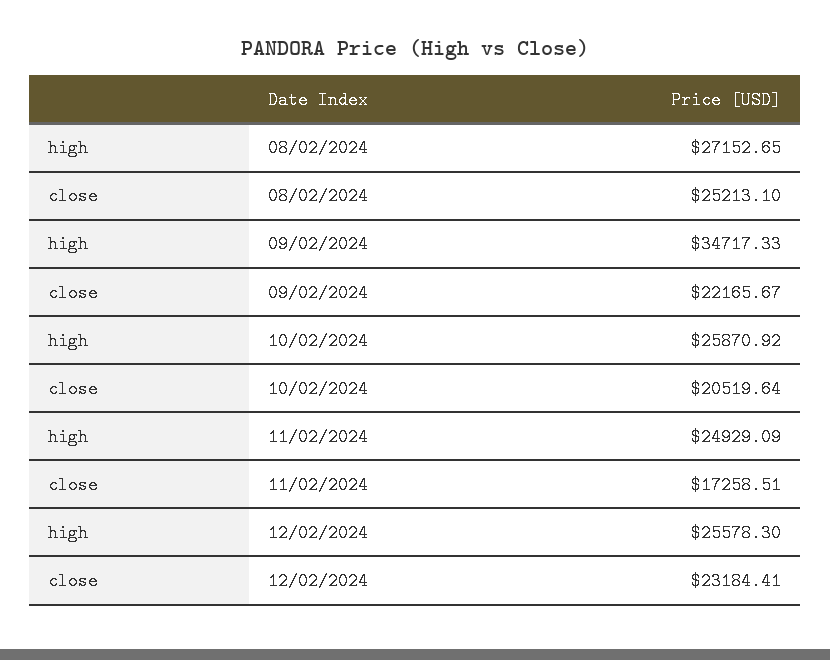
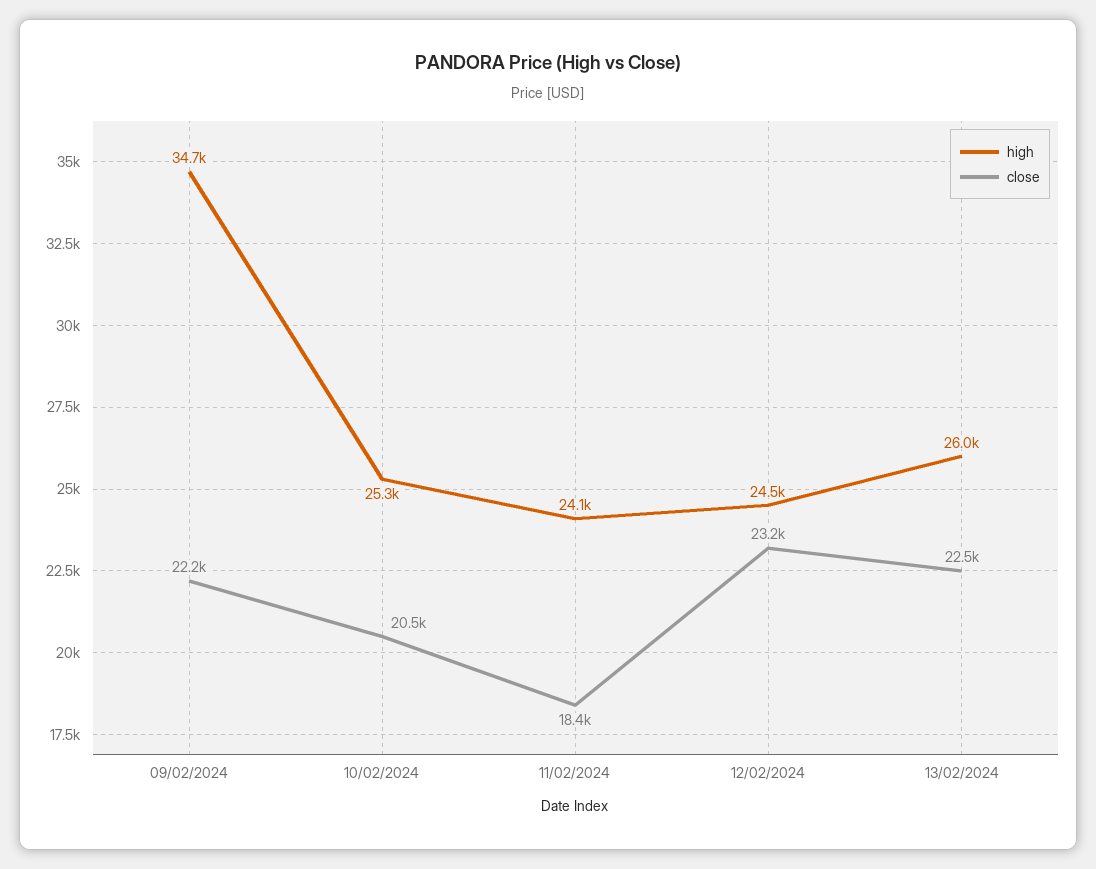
high, 08/02/2024: 27152.65 -> none
close, 08/02/2024: 25213.1 -> none
high, 10/02/2024: 25870.92 -> 25300
high, 11/02/2024: 24929.09 -> 24100
close, 11/02/2024: 17258.51 -> 18400
high, 12/02/2024: 25578.3 -> 24500
high, 13/02/2024: none -> 26000
close, 13/02/2024: none -> 22500

